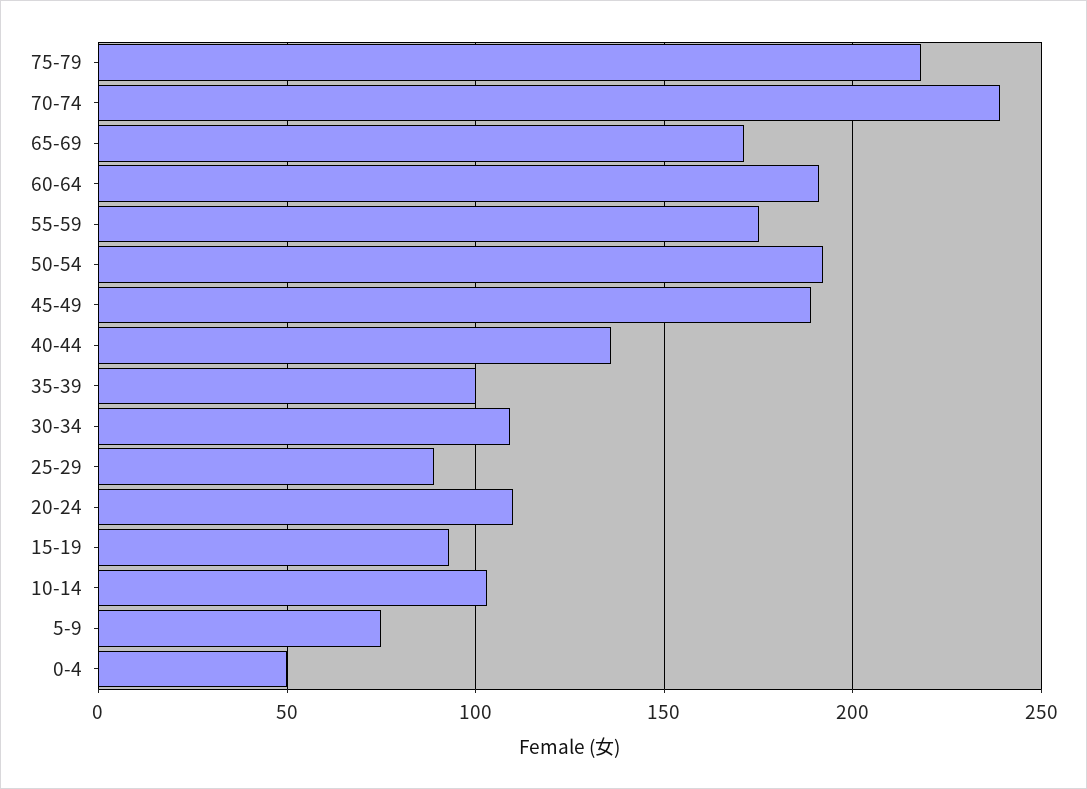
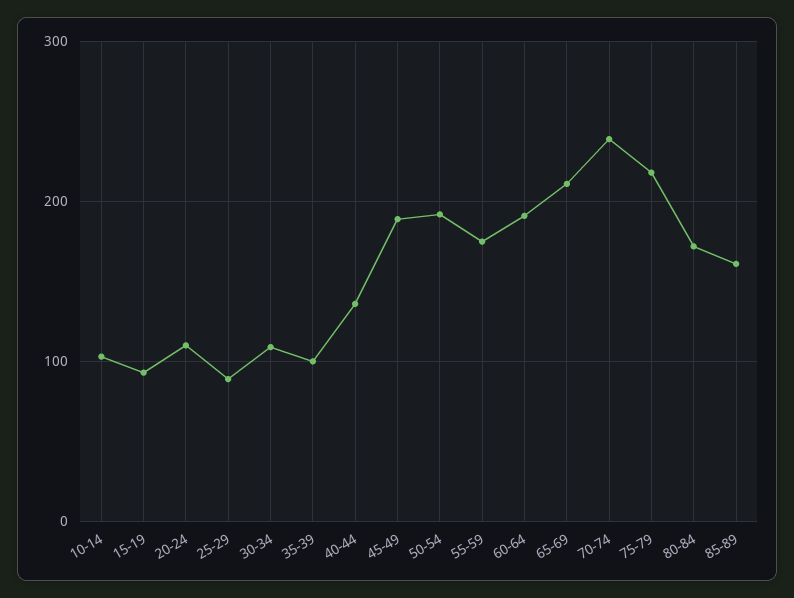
65-69: 170 -> 210
5-9: 75 -> none
0-4: 50 -> none
80-84: none -> 170
85-89: none -> 160

